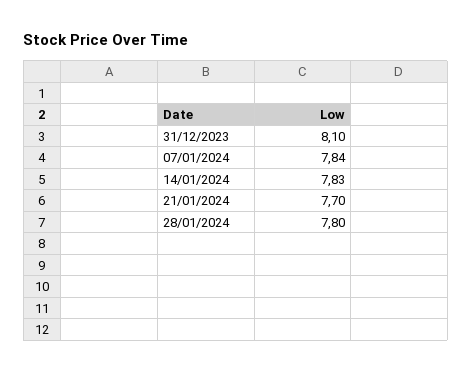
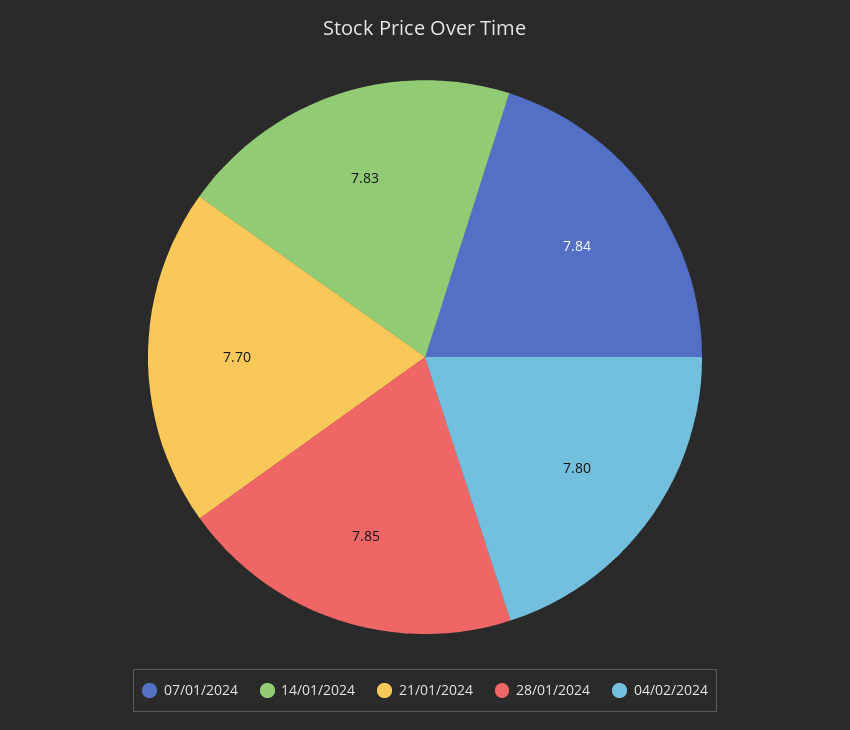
31/12/2023: 8.1 -> none
28/01/2024: 7.8 -> 7.85
04/02/2024: none -> 7.8

